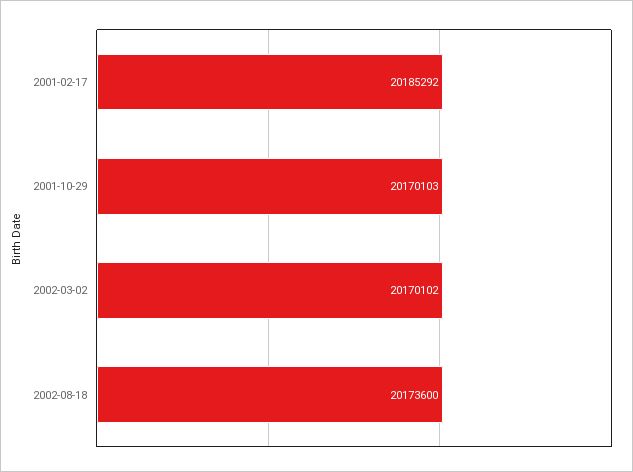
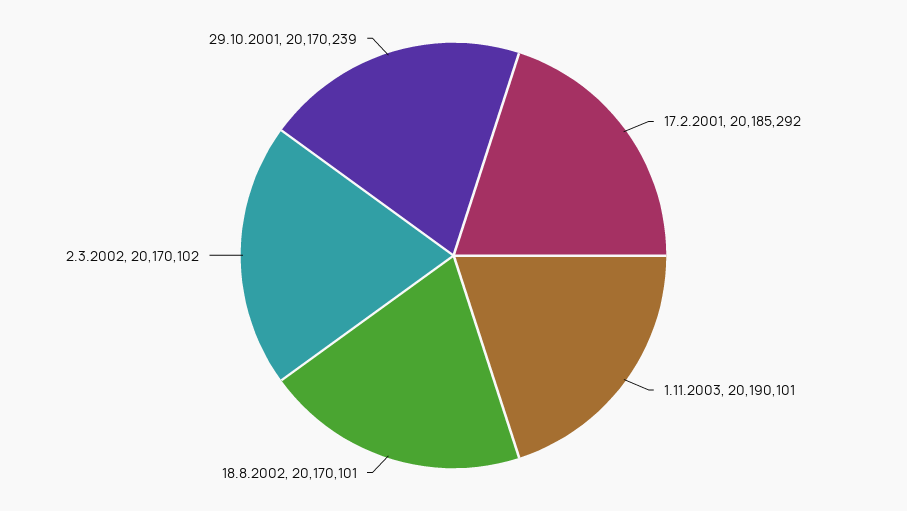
2001-10-29: 20170103 -> 20170239
2002-08-18: 20173600 -> 20170101
1.11.2003: none -> 20190101

